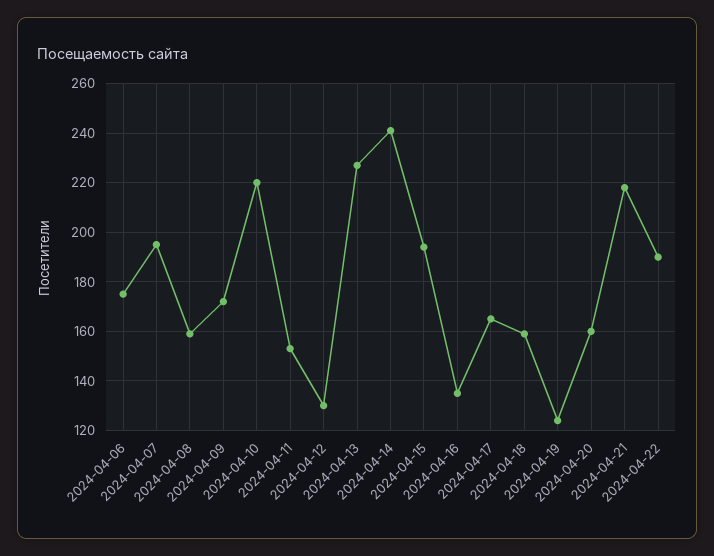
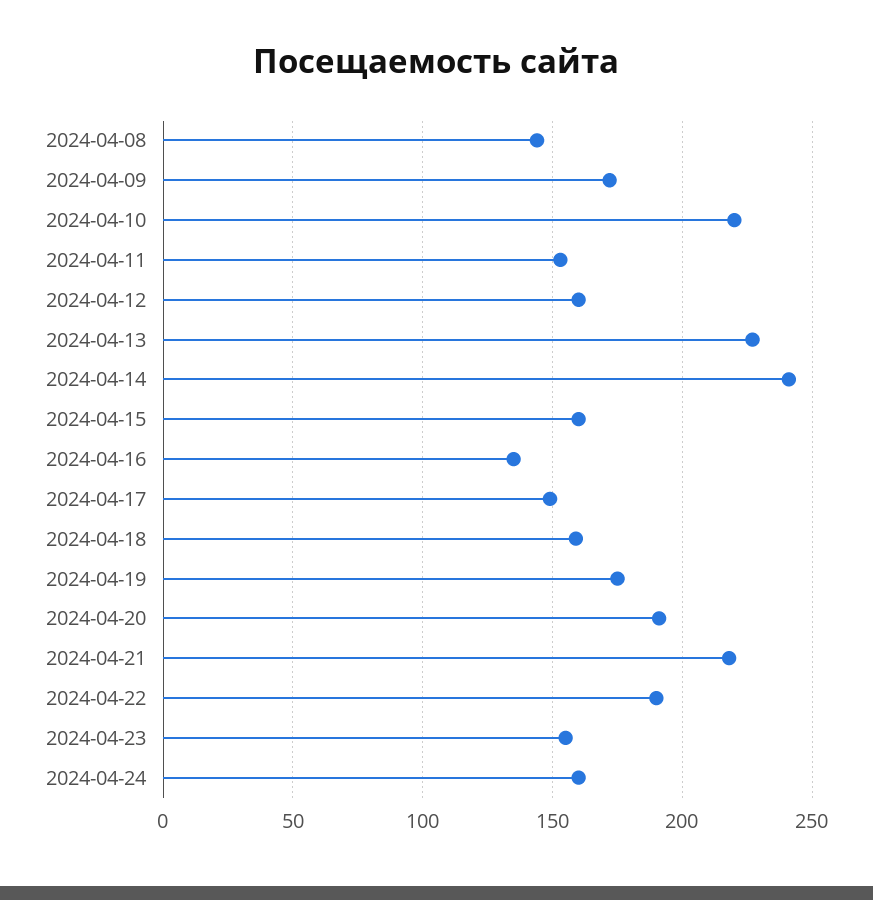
2024-04-06: 175 -> none
2024-04-07: 195 -> none
2024-04-08: 160 -> 145
2024-04-12: 130 -> 160
2024-04-15: 195 -> 160
2024-04-17: 165 -> 150
2024-04-19: 125 -> 175
2024-04-20: 160 -> 190
2024-04-23: none -> 155
2024-04-24: none -> 160

